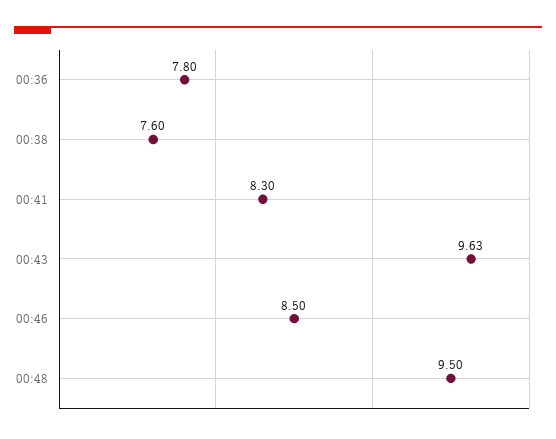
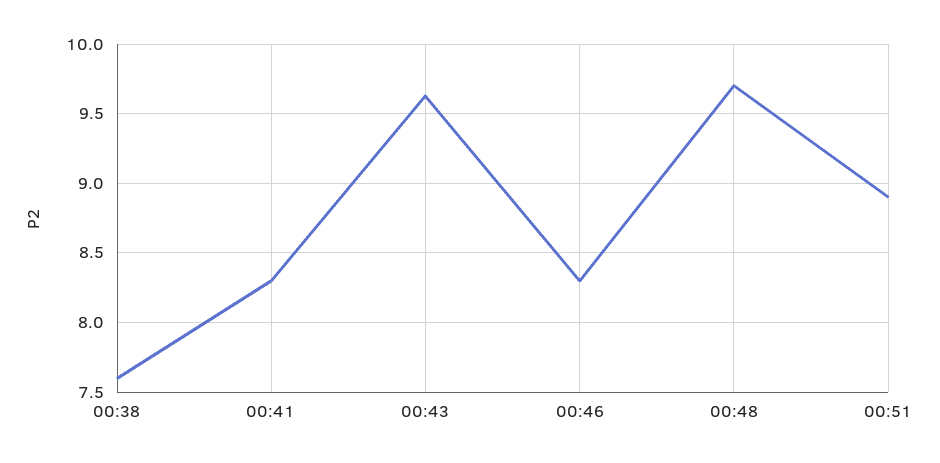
00:36: 7.8 -> none
00:46: 8.5 -> 8.3
00:48: 9.5 -> 9.7
00:51: none -> 8.9

